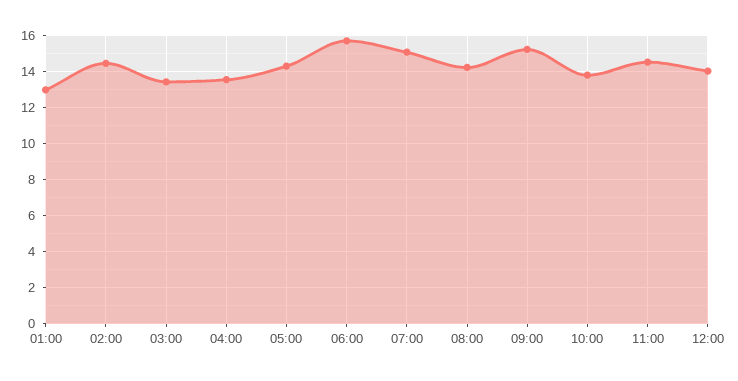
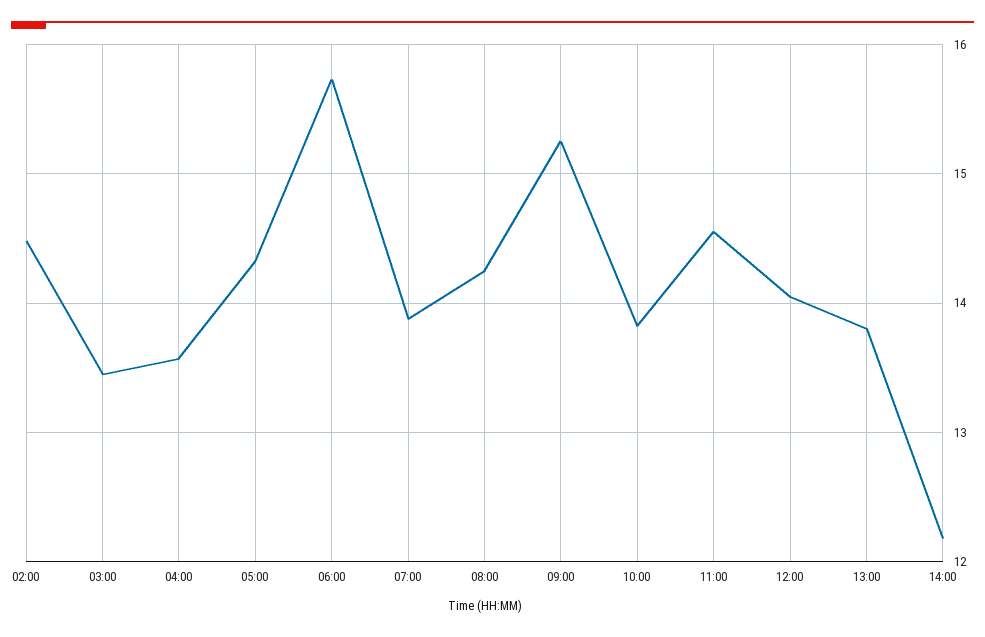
01:00: 13 -> none
07:00: 15 -> 13.9
13:00: none -> 13.8
14:00: none -> 12.2

